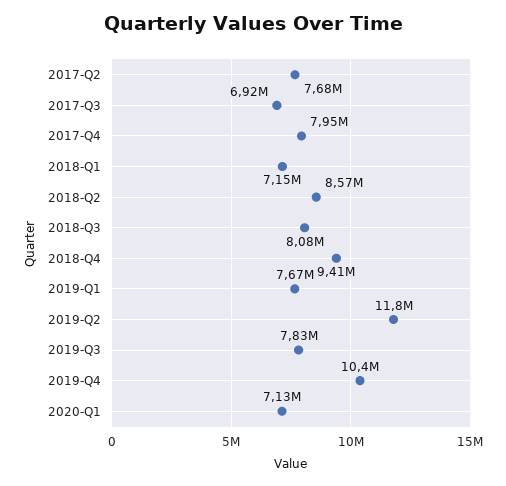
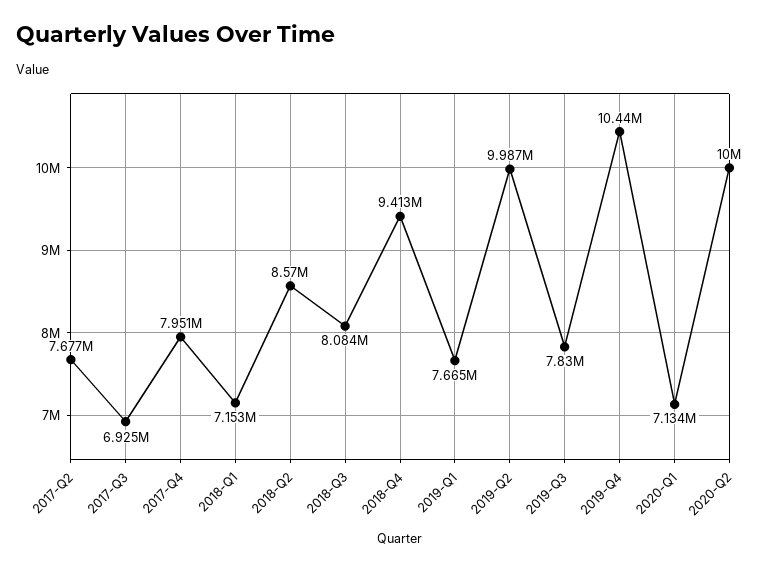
2019-Q2: 11800000 -> 9987000
2020-Q2: none -> 10000000

